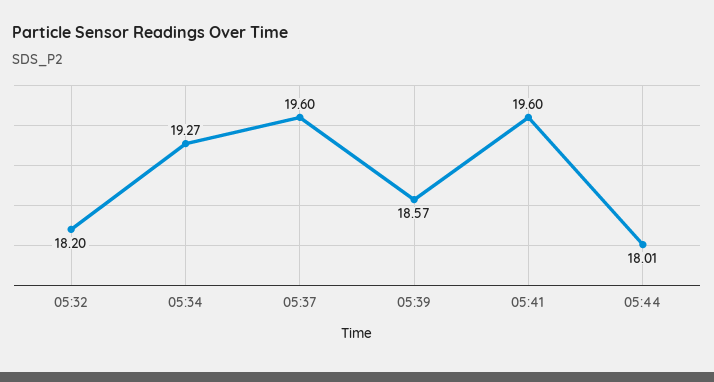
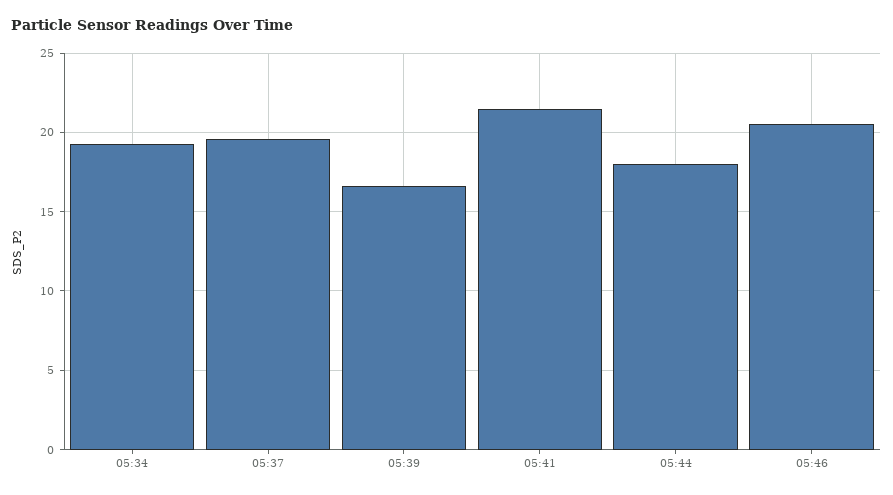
05:32: 18.2 -> none
05:39: 18.57 -> 16.5
05:41: 19.6 -> 21.5
05:46: none -> 20.5

